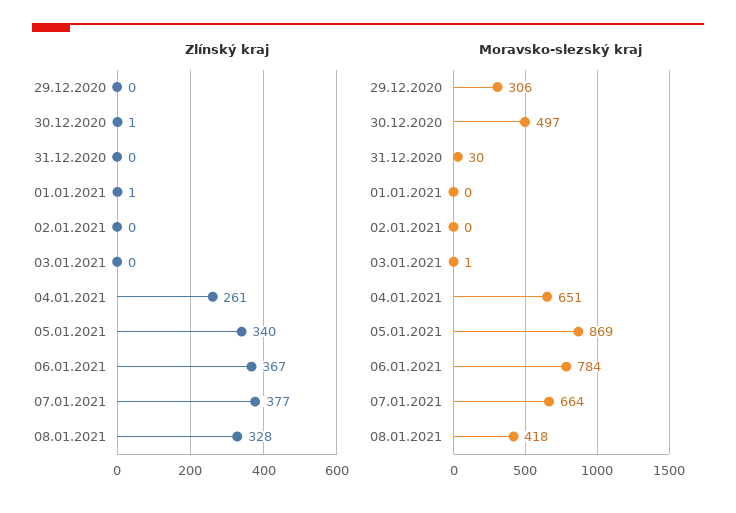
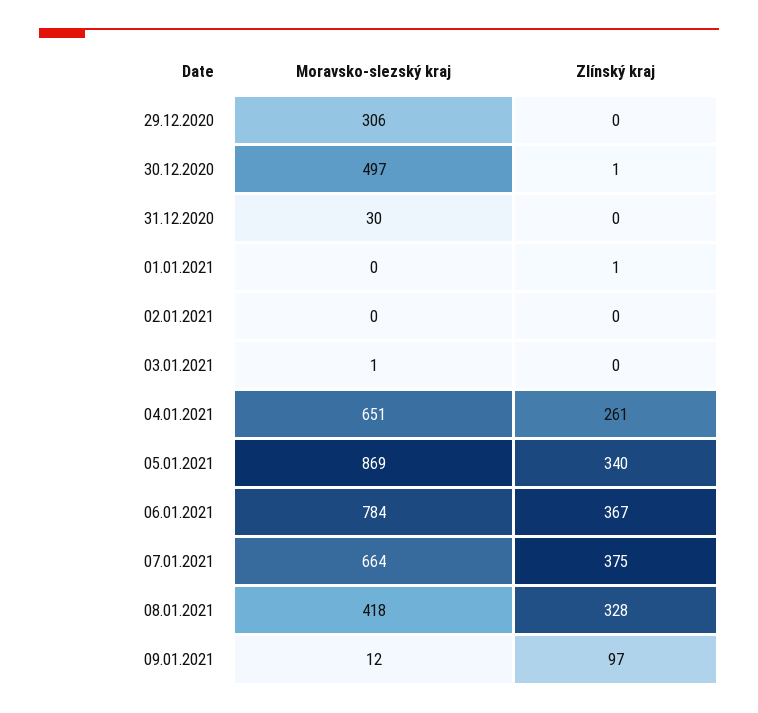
Zlínský kraj, 07.01.2021: 377 -> 375
Moravsko-slezský kraj, 09.01.2021: none -> 12
Zlínský kraj, 09.01.2021: none -> 97

